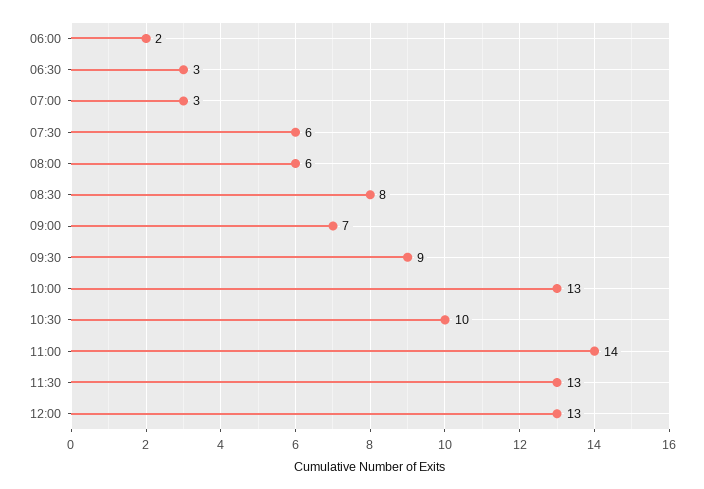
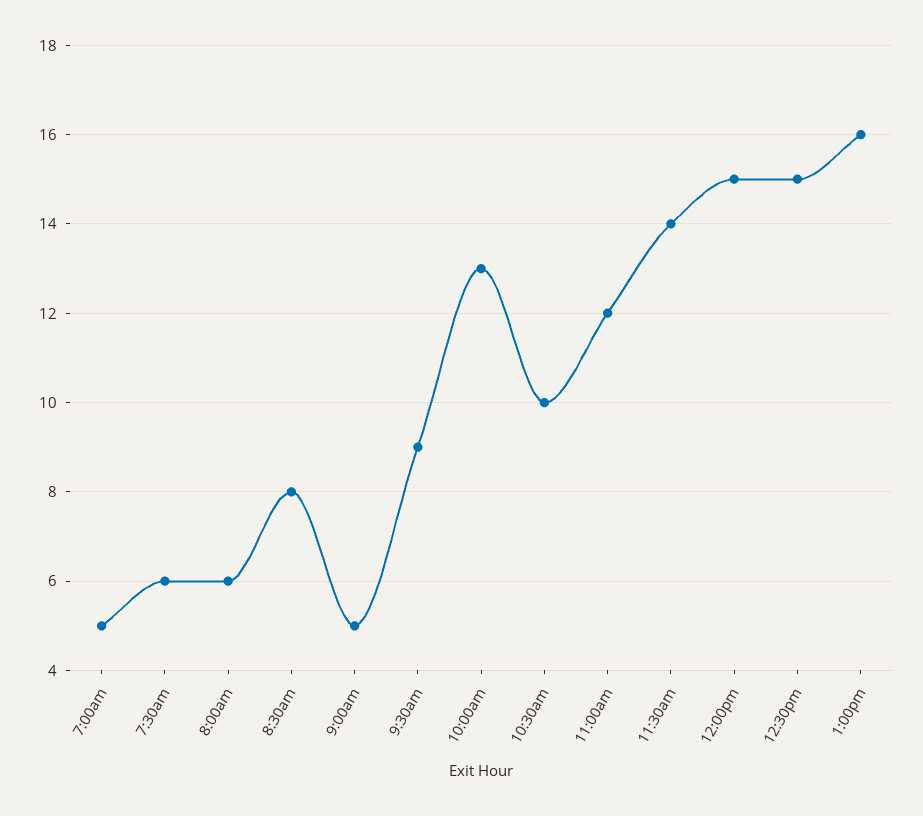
06:00: 2 -> none
06:30: 3 -> none
07:00: 3 -> 5
09:00: 7 -> 5
11:00: 14 -> 12
11:30: 13 -> 14
12:00: 13 -> 15
12:30pm: none -> 15
1:00pm: none -> 16

